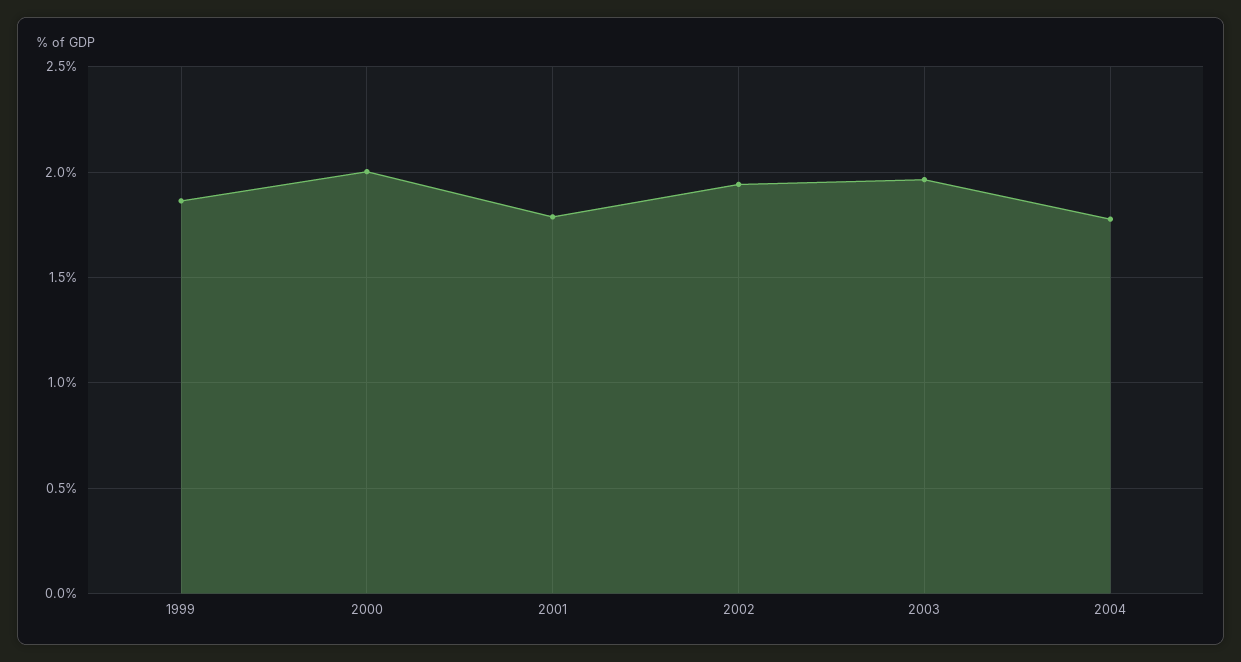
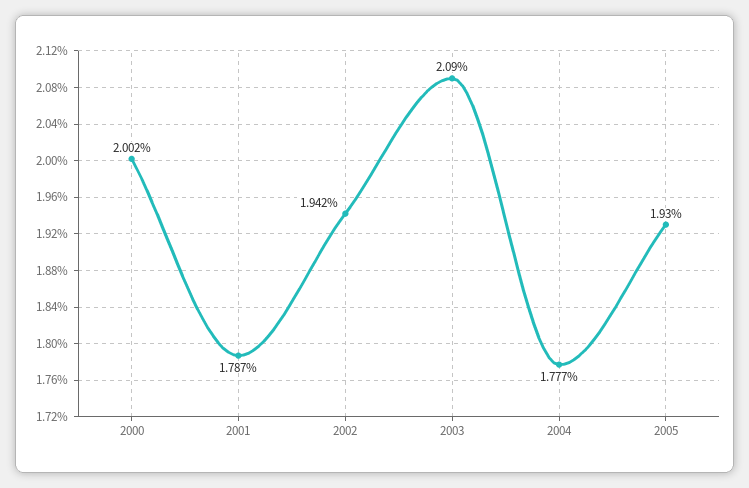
1999: 1.85 -> none
2003: 1.95 -> 2.09
2005: none -> 1.93

